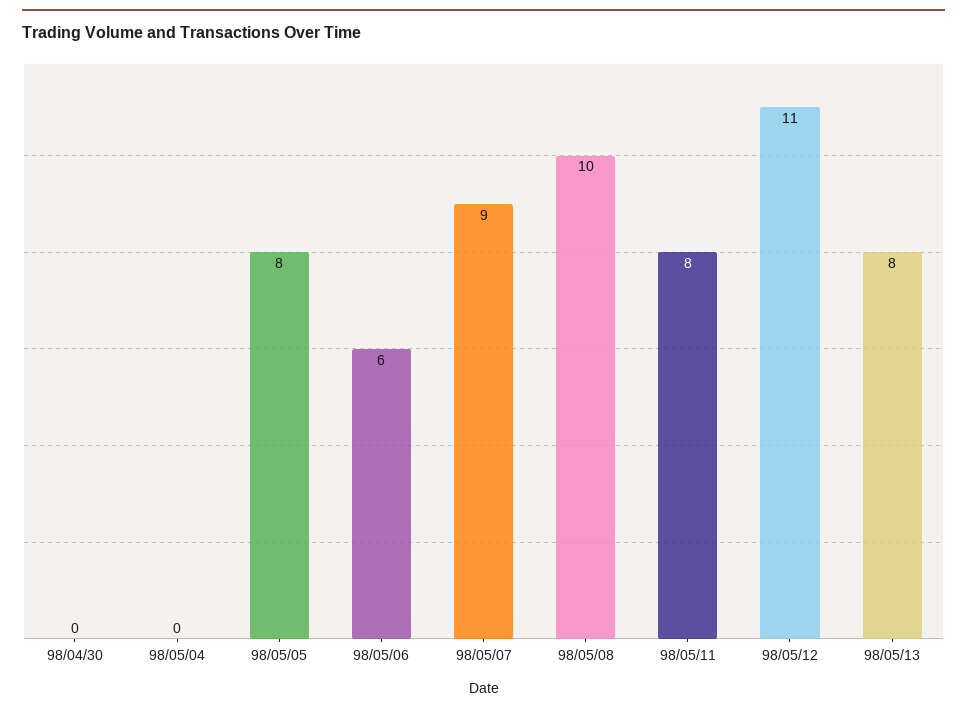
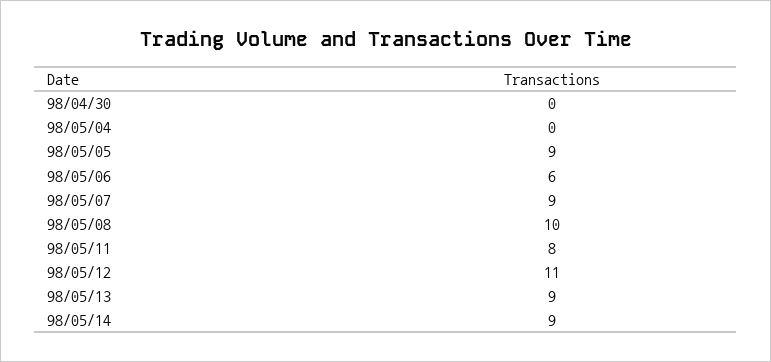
98/05/05: 8 -> 9
98/05/13: 8 -> 9
98/05/14: none -> 9

